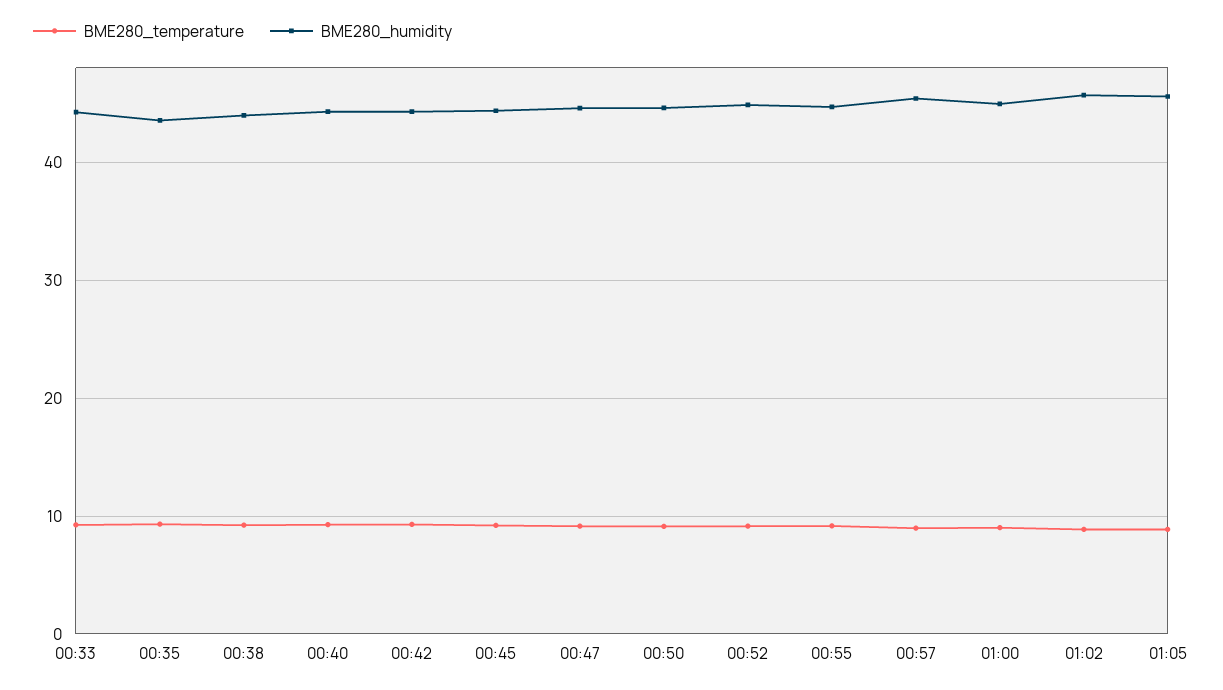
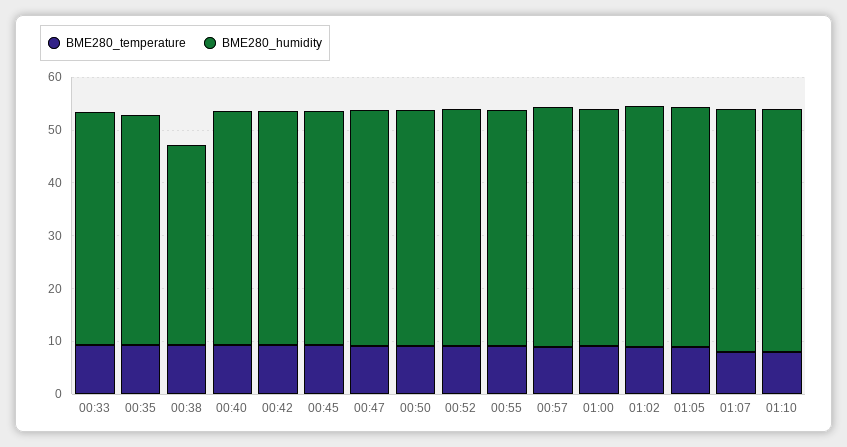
BME280_humidity, 00:38: 44 -> 38
BME280_temperature, 01:07: none -> 8
BME280_humidity, 01:07: none -> 46
BME280_temperature, 01:10: none -> 8
BME280_humidity, 01:10: none -> 46

